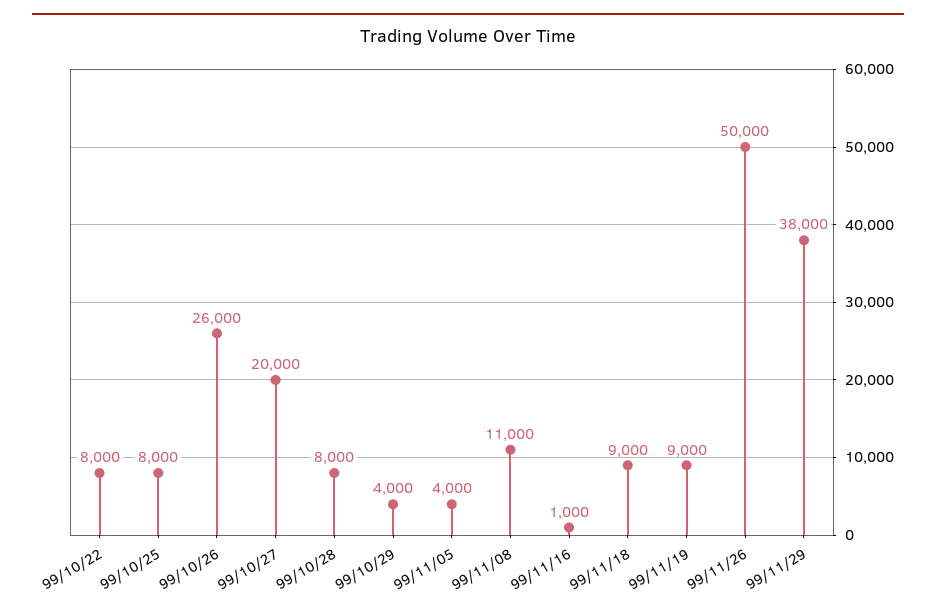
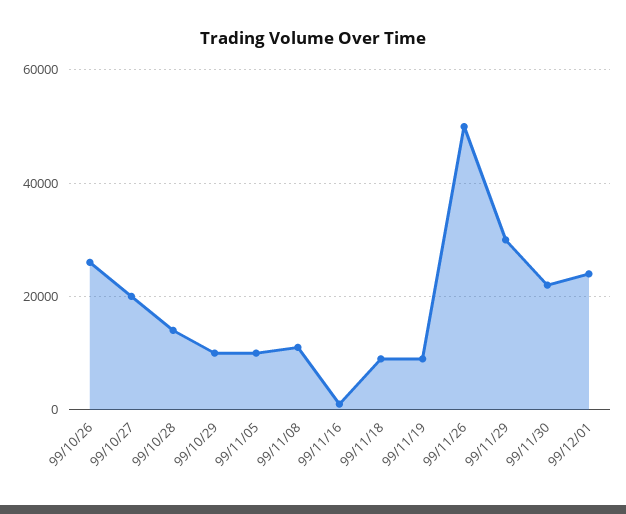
99/10/22: 8000 -> none
99/10/25: 8000 -> none
99/10/28: 8000 -> 14000
99/10/29: 4000 -> 10000
99/11/05: 4000 -> 10000
99/11/29: 38000 -> 30000
99/11/30: none -> 22000
99/12/01: none -> 24000

